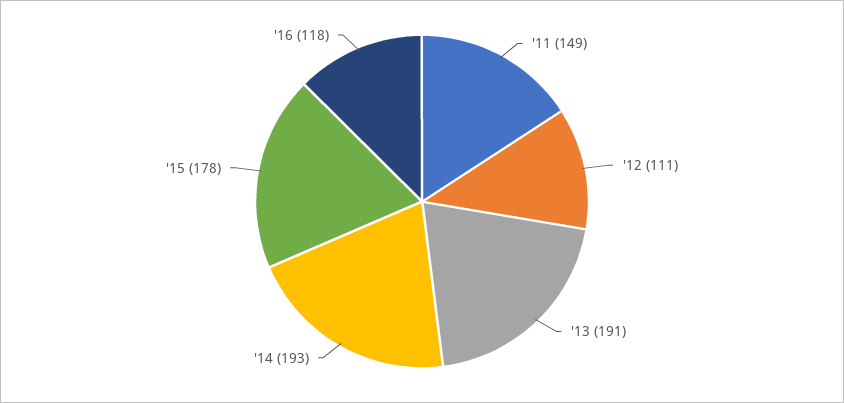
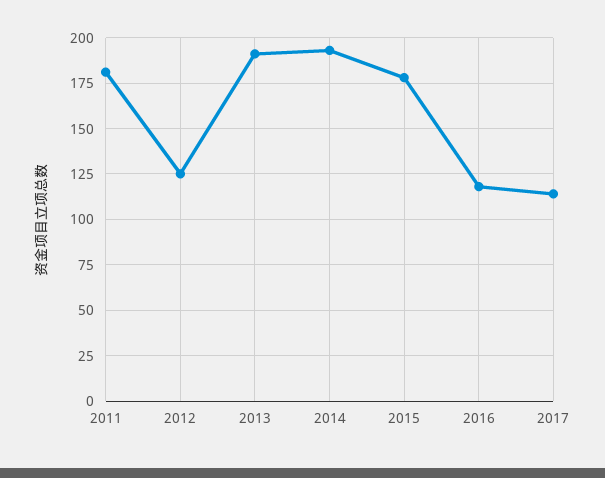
'11: 149 -> 180
'12: 111 -> 125
2017: none -> 115

